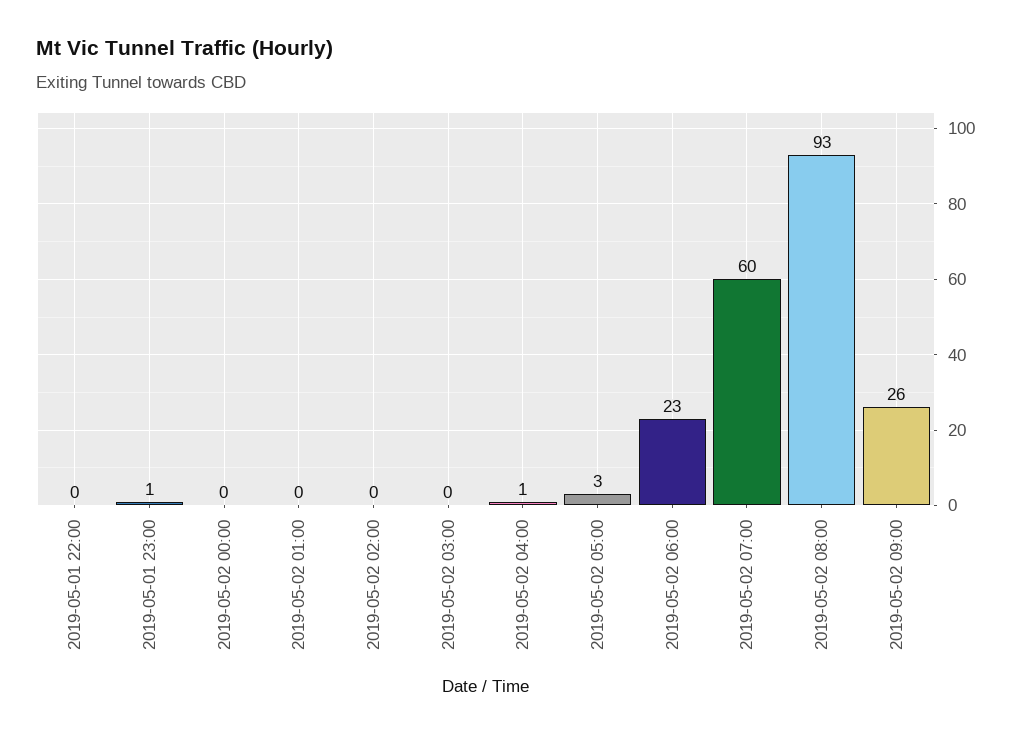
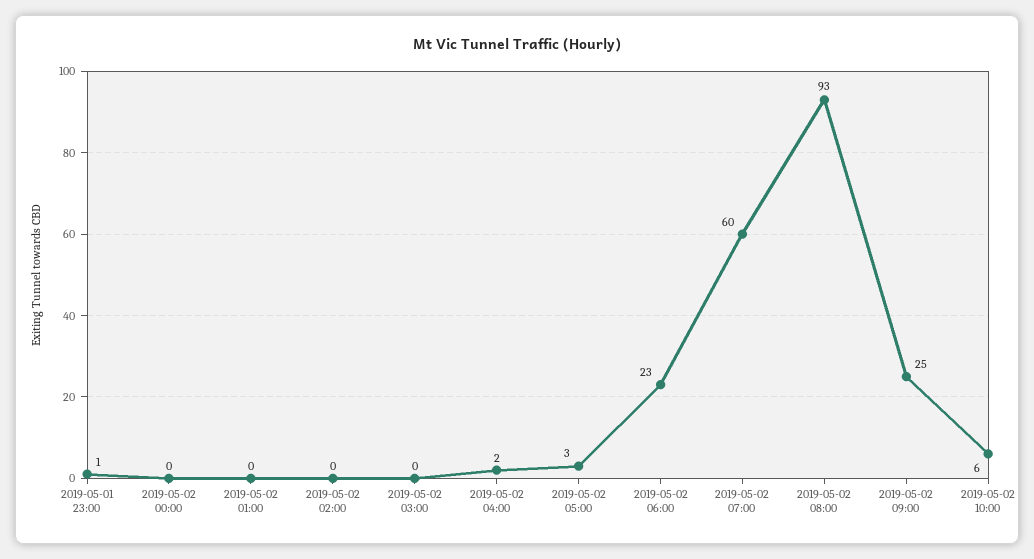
2019-05-01 22:00: 0 -> none
2019-05-02 04:00: 1 -> 2
2019-05-02 09:00: 26 -> 25
2019-05-02 10:00: none -> 6

